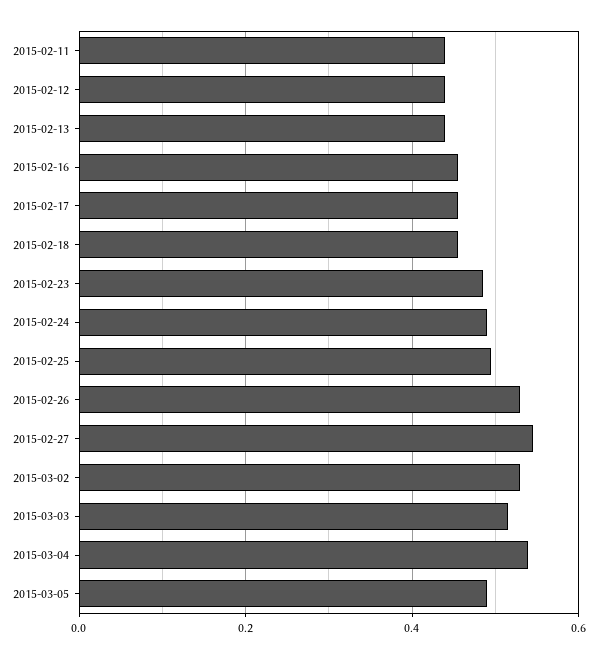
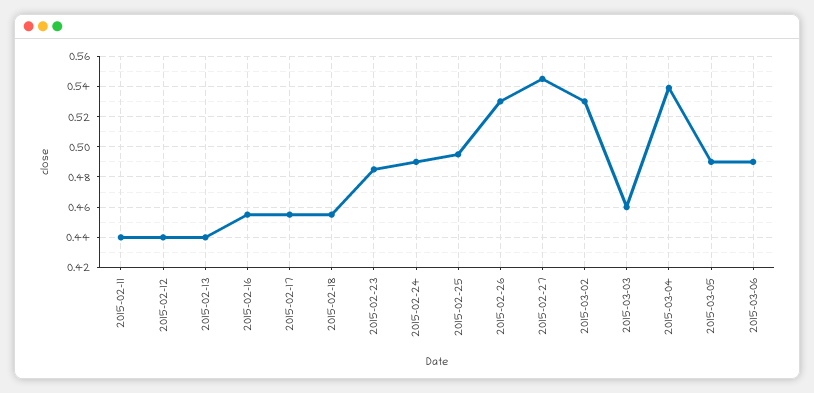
2015-03-03: 0.52 -> 0.46
2015-03-06: none -> 0.49

